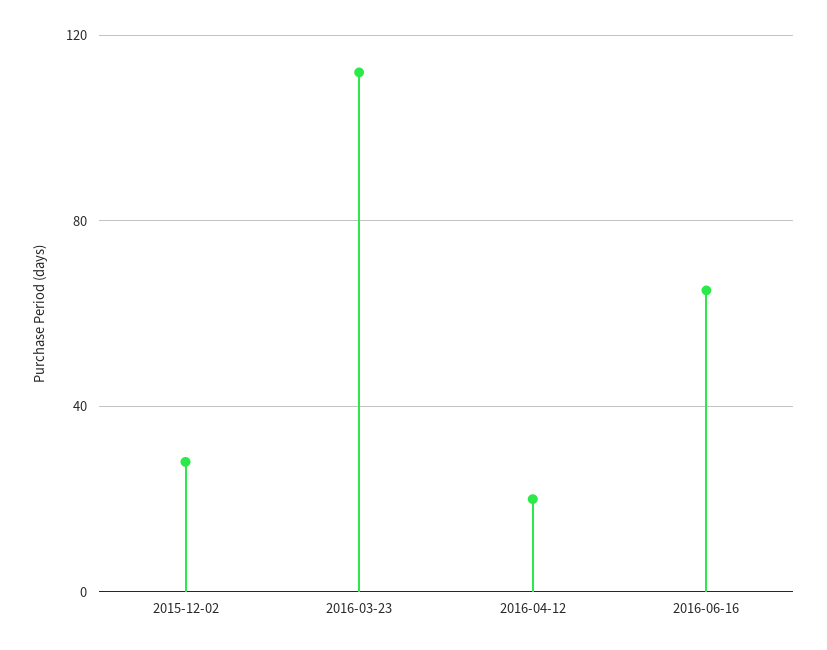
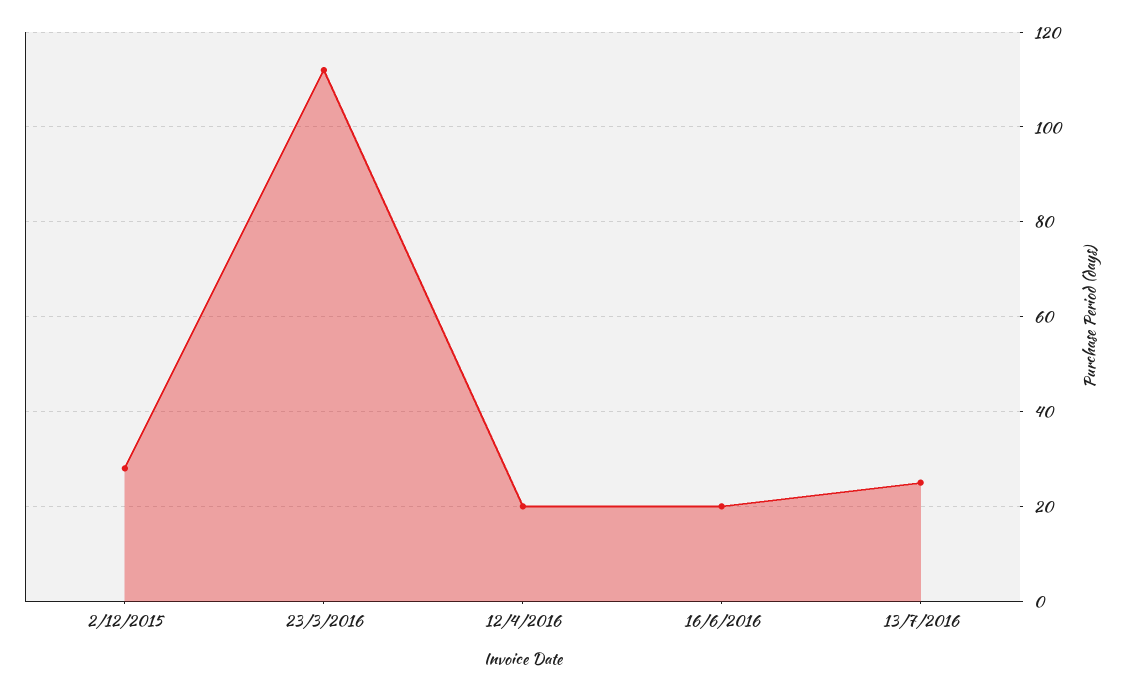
2016-06-16: 65 -> 20
13/7/2016: none -> 25

